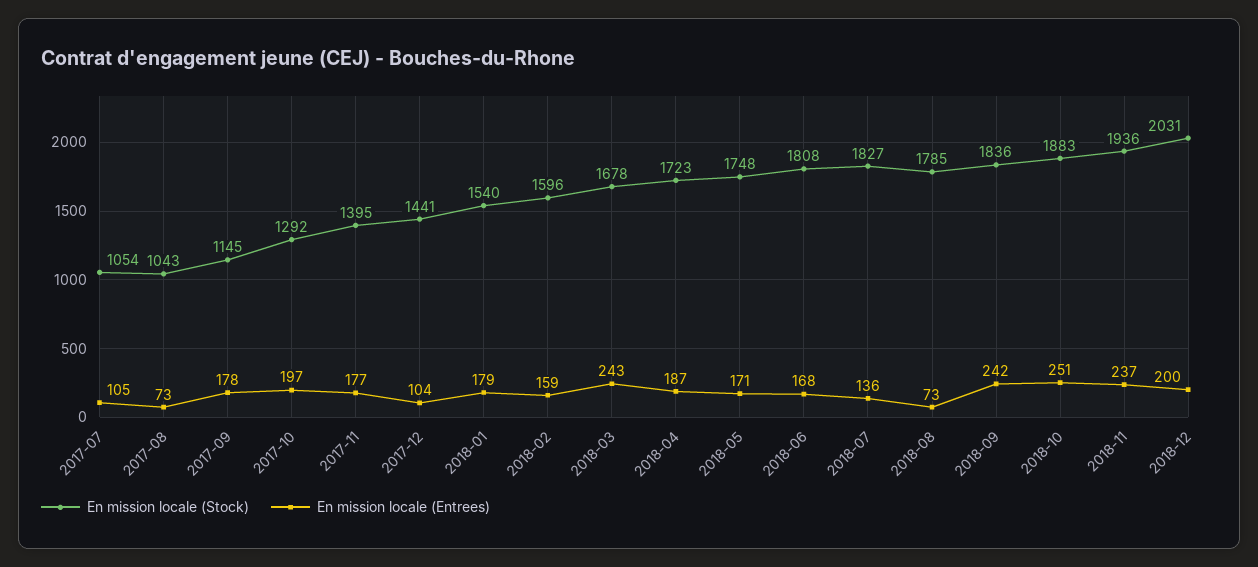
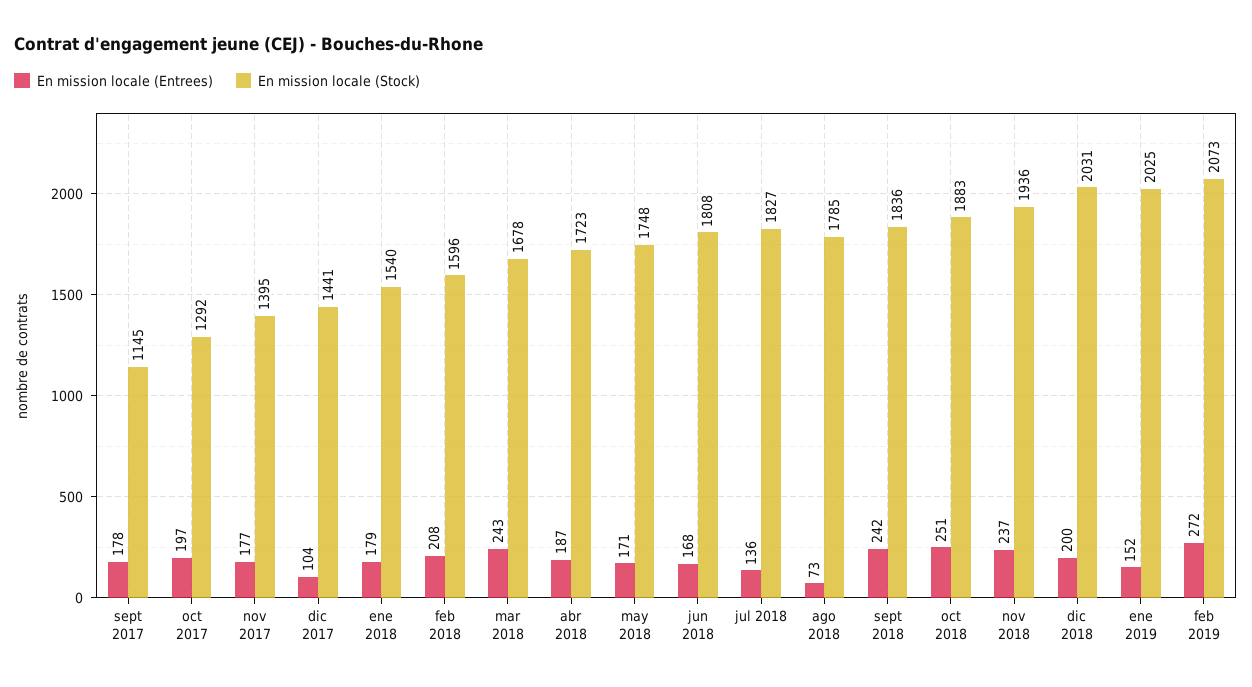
En mission locale (Stock), 2017-07: 1054 -> none
En mission locale (Entrees), 2017-07: 105 -> none
En mission locale (Stock), 2017-08: 1043 -> none
En mission locale (Entrees), 2017-08: 73 -> none
En mission locale (Entrees), 2018-02: 159 -> 208
En mission locale (Entrees), ene 2019: none -> 152
En mission locale (Stock), ene 2019: none -> 2025
En mission locale (Entrees), feb 2019: none -> 272
En mission locale (Stock), feb 2019: none -> 2073

